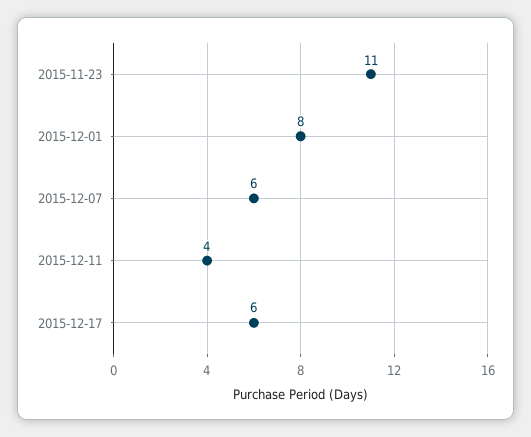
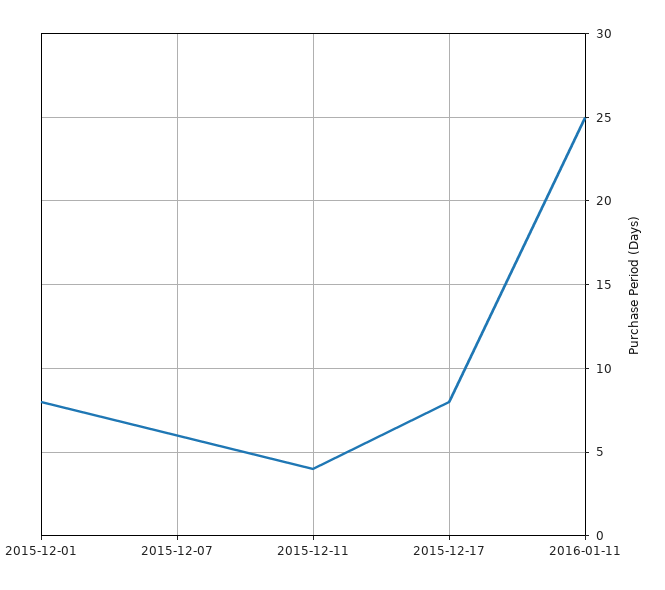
2015-11-23: 11 -> none
2015-12-17: 6 -> 8
2016-01-11: none -> 25

